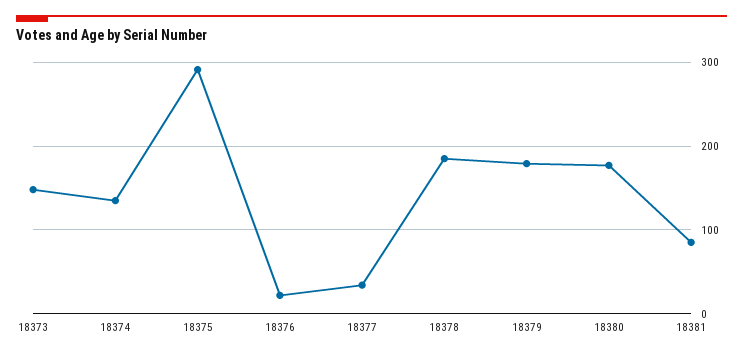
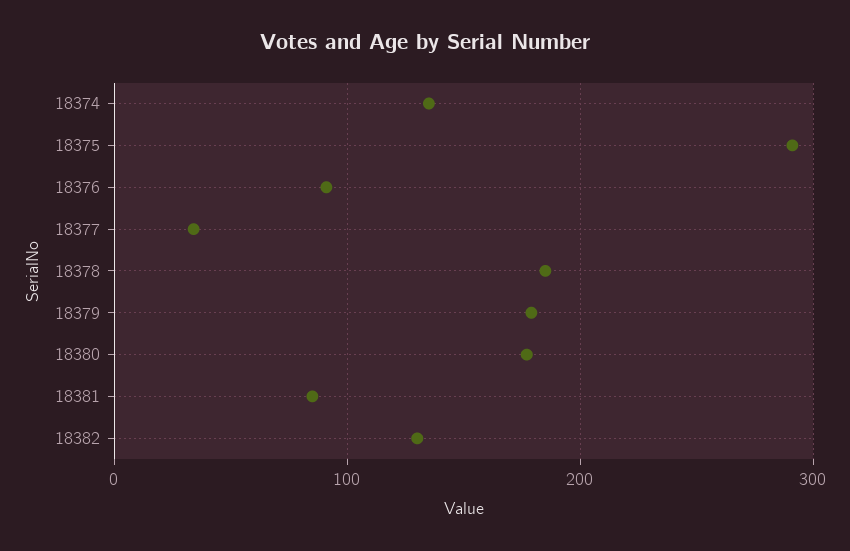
18373: 150 -> none
18376: 20 -> 90
18382: none -> 130

